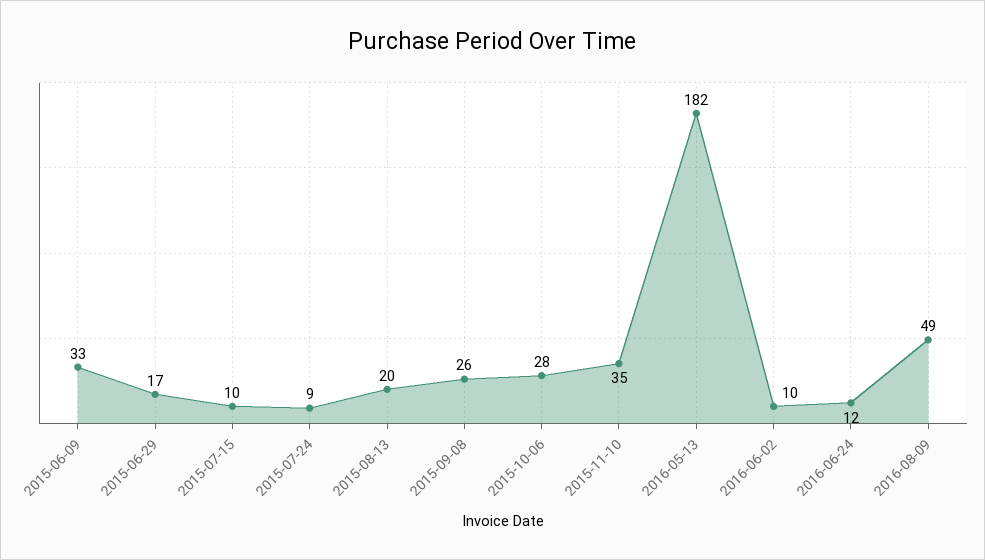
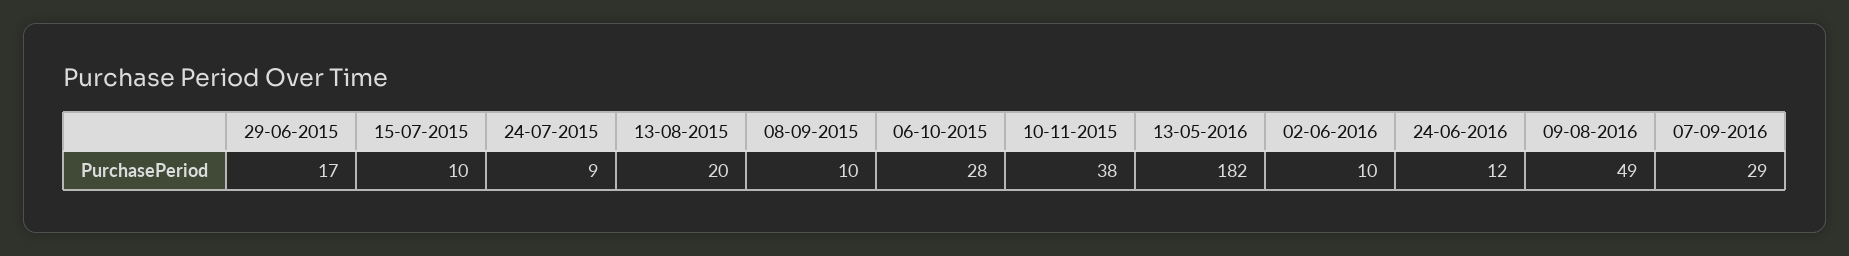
2015-06-09: 33 -> none
2015-09-08: 26 -> 10
2015-11-10: 35 -> 38
07-09-2016: none -> 29

